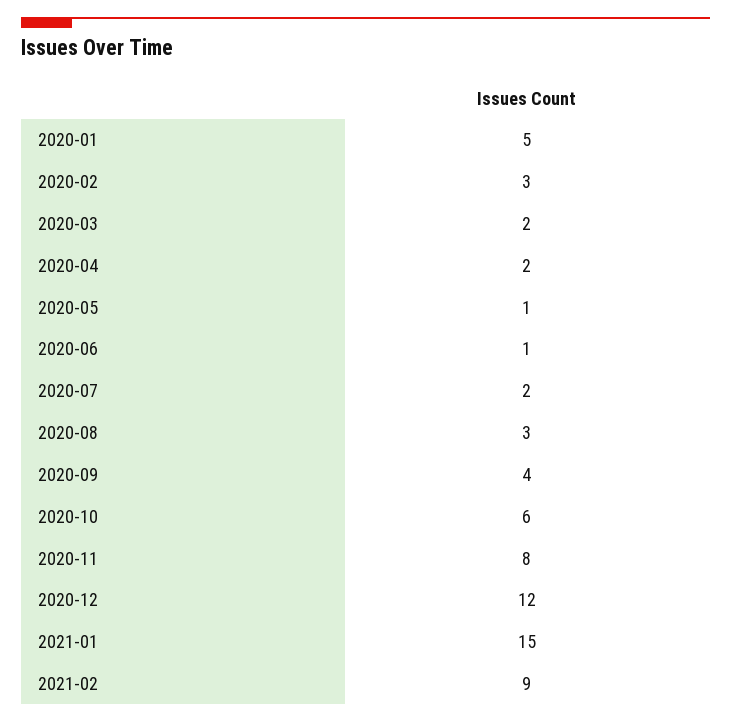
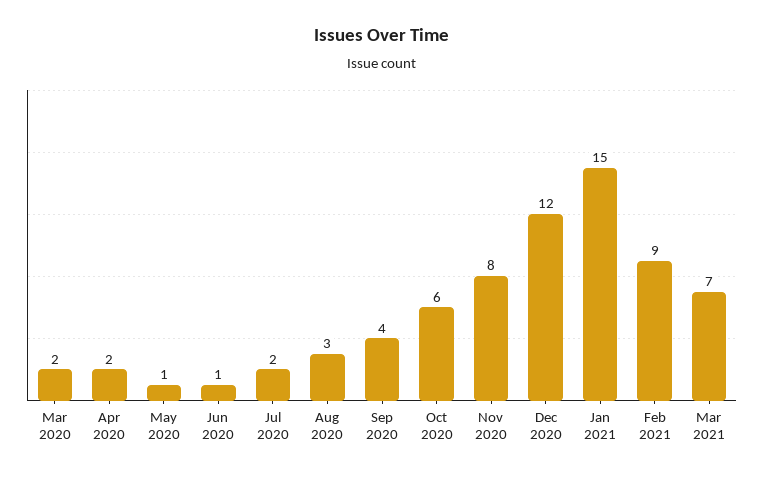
2020-01: 5 -> none
2020-02: 3 -> none
Mar 2021: none -> 7

